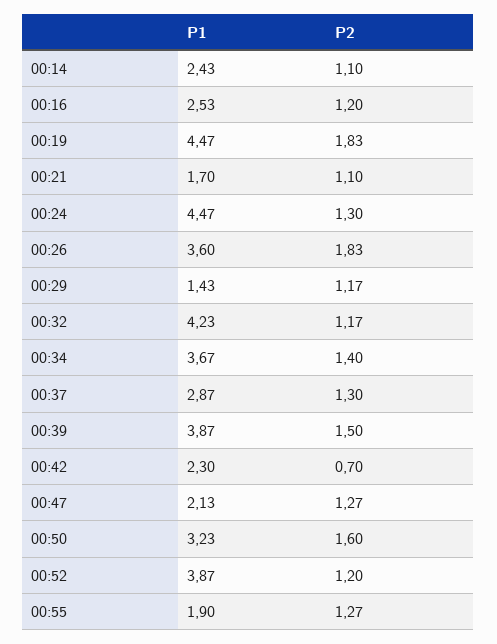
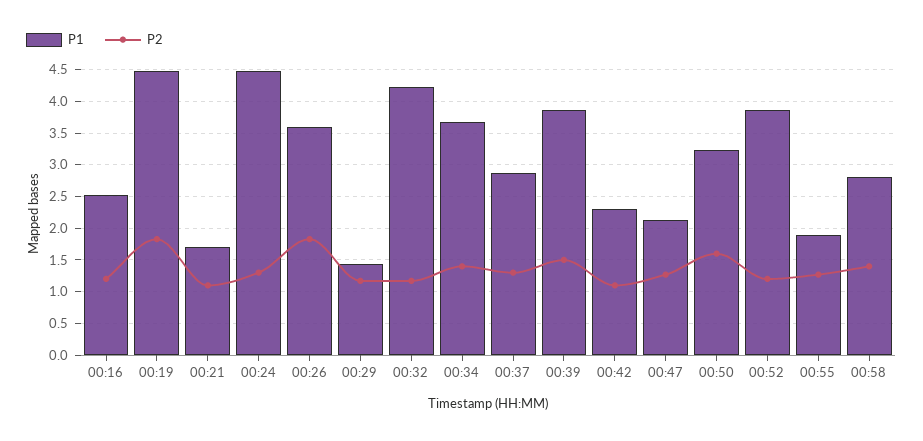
P1, 00:14: 2.43 -> none
P2, 00:14: 1.1 -> none
P2, 00:42: 0.7 -> 1.1
P1, 00:58: none -> 2.8
P2, 00:58: none -> 1.4

